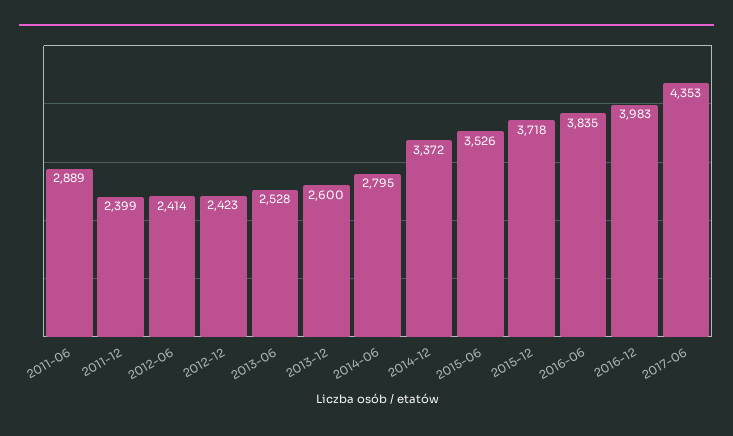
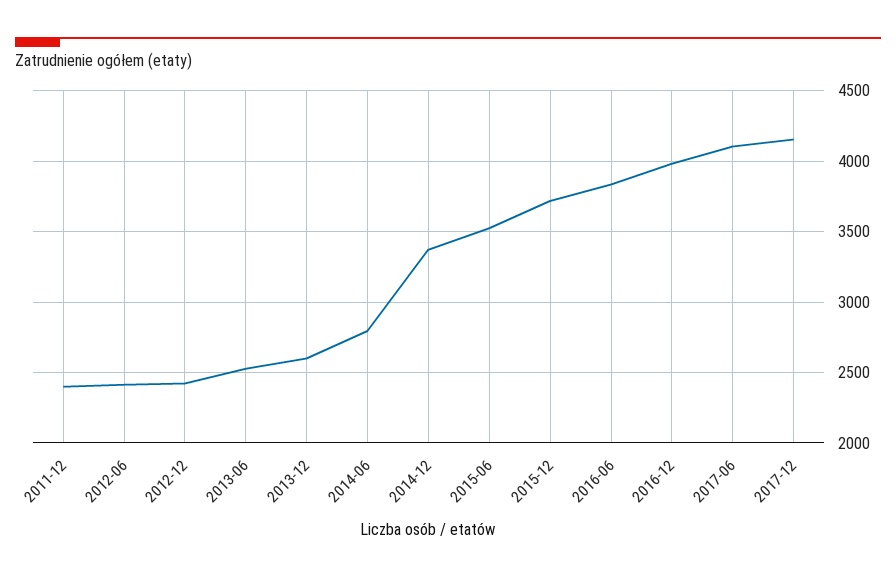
2011-06: 2889 -> none
2017-06: 4353 -> 4100
2017-12: none -> 4150

